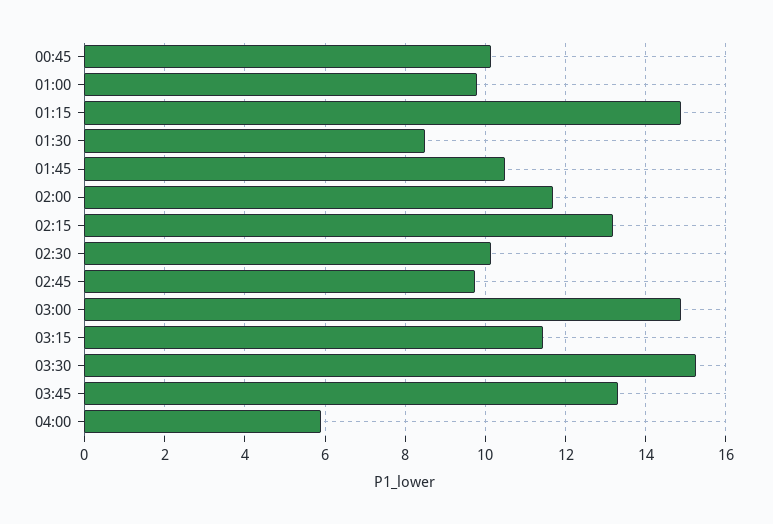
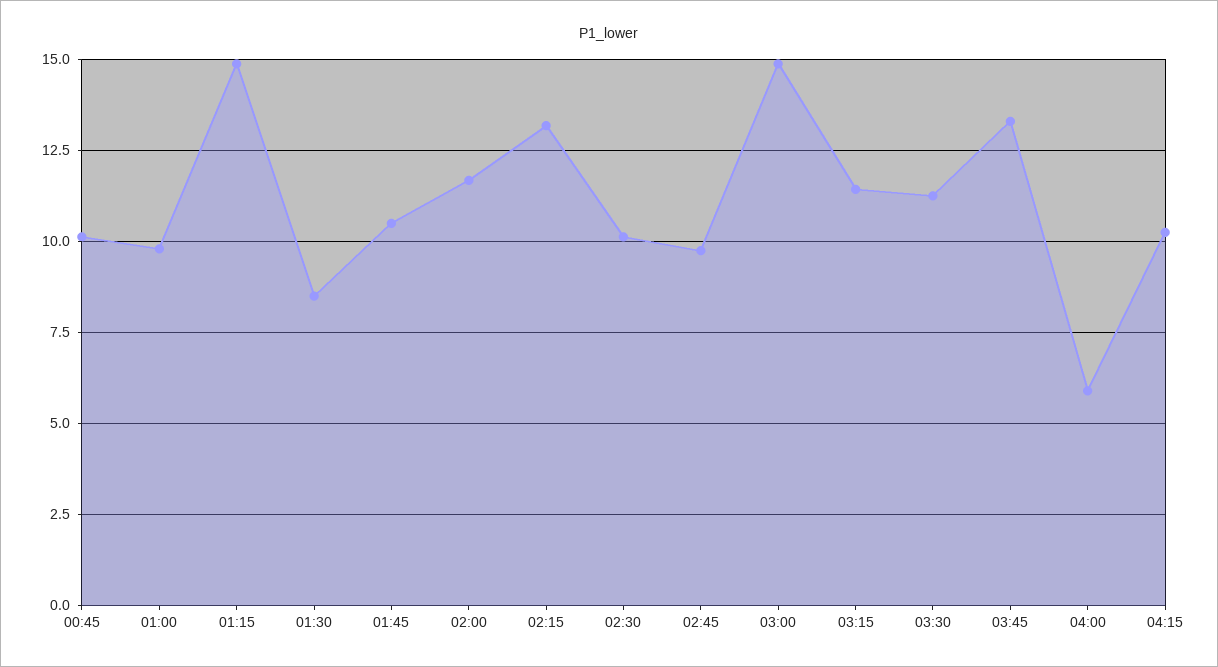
03:30: 15.2 -> 11.25
04:15: none -> 10.25

